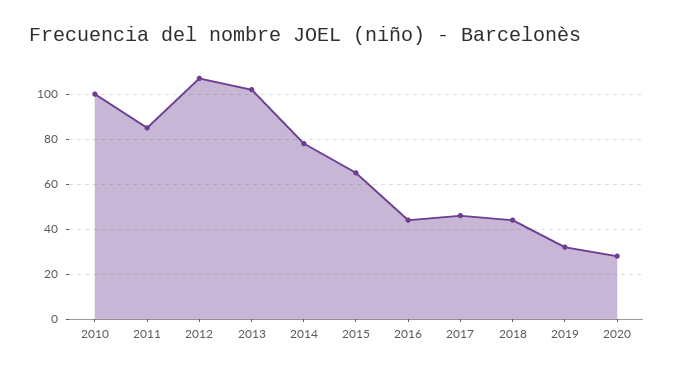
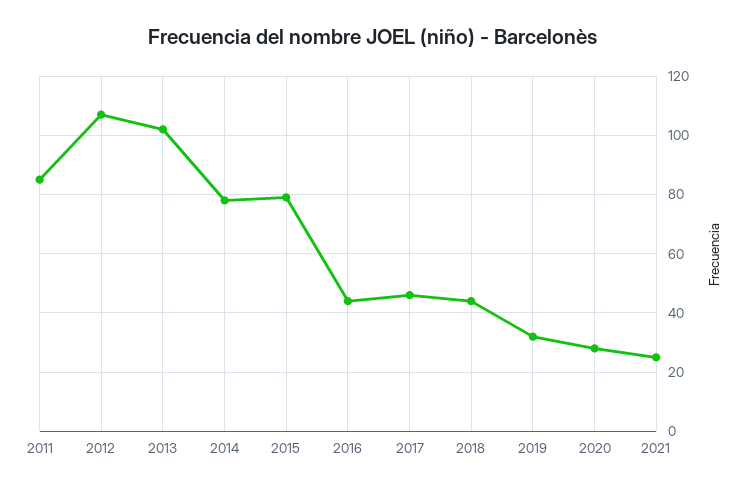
2010: 100 -> none
2015: 65 -> 80
2021: none -> 25

